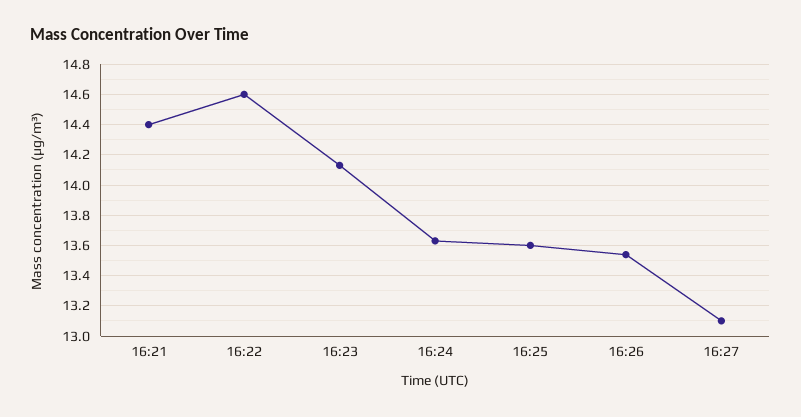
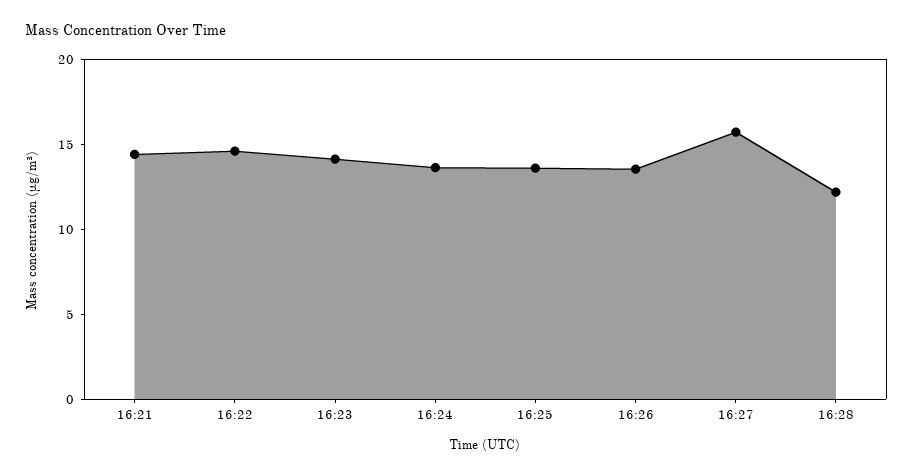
16:27: 13.1 -> 16
16:28: none -> 12

